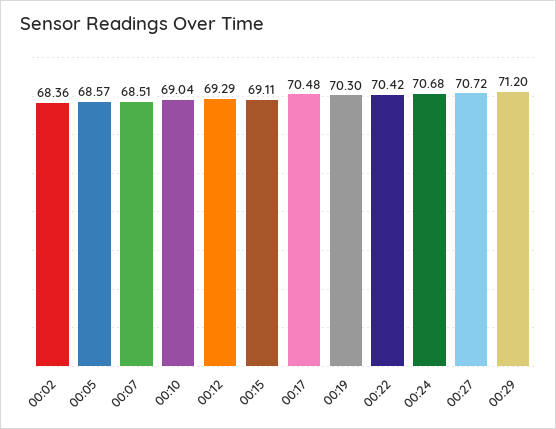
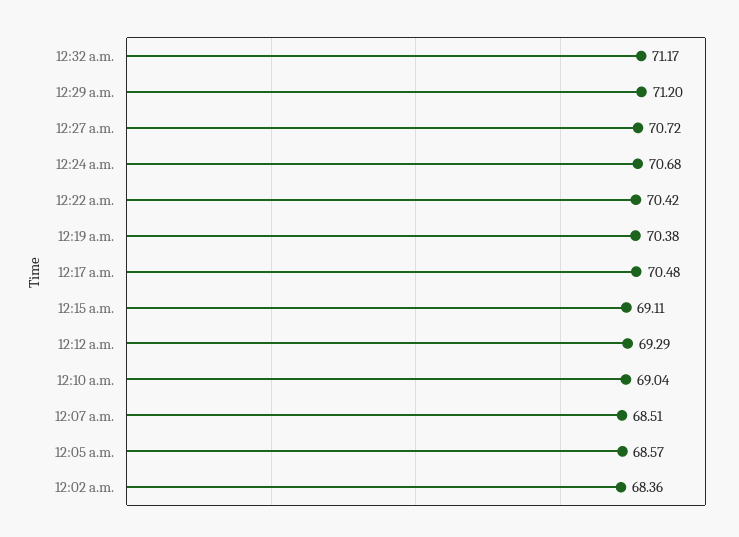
00:19: 70.3 -> 70.38
12:32 a.m.: none -> 71.17

